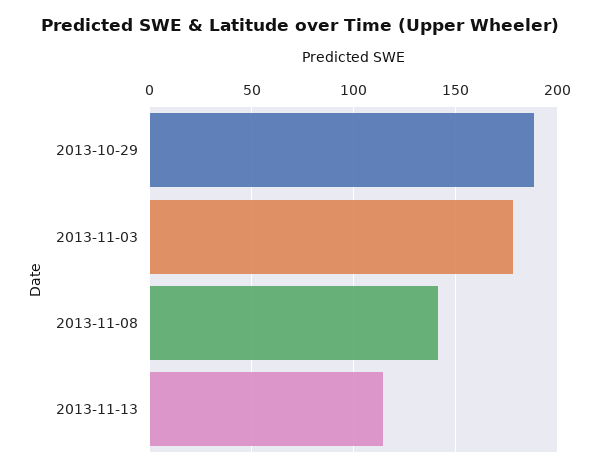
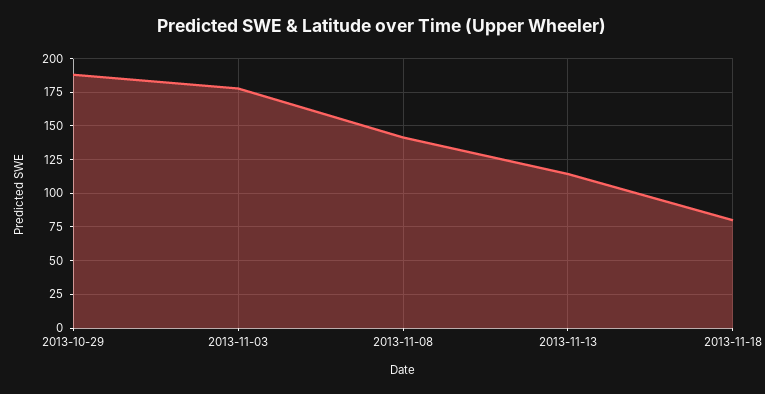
2013-11-18: none -> 80

